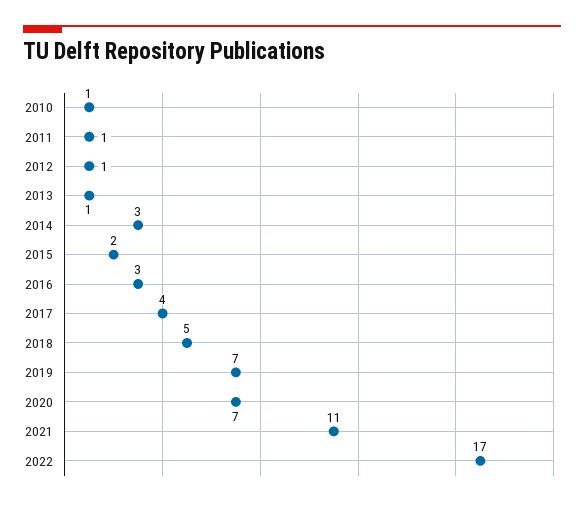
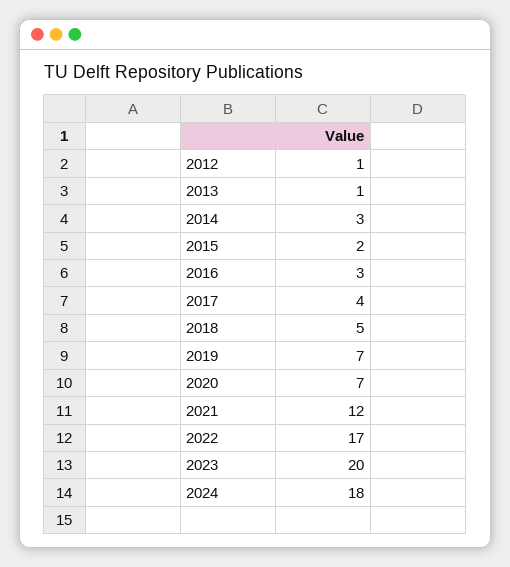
2010: 1 -> none
2011: 1 -> none
2021: 11 -> 12
2023: none -> 20
2024: none -> 18

